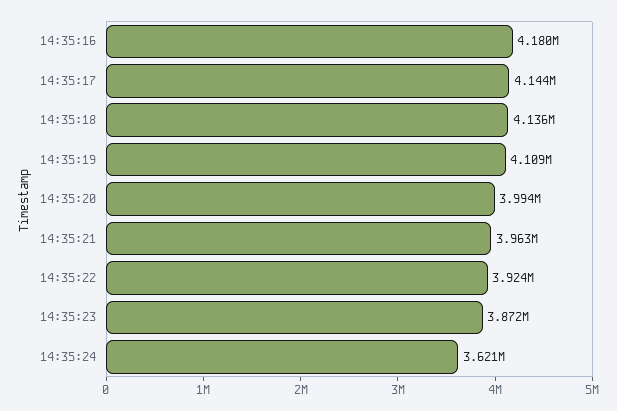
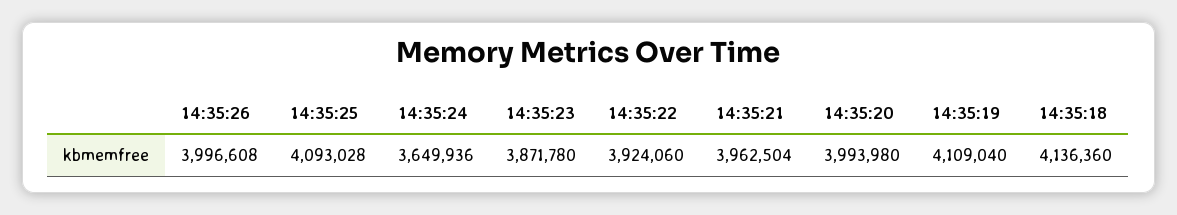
14:35:16: 4180000 -> none
14:35:17: 4144000 -> none
14:35:24: 3621000 -> 3649936
14:35:26: none -> 3996608
14:35:25: none -> 4093028

